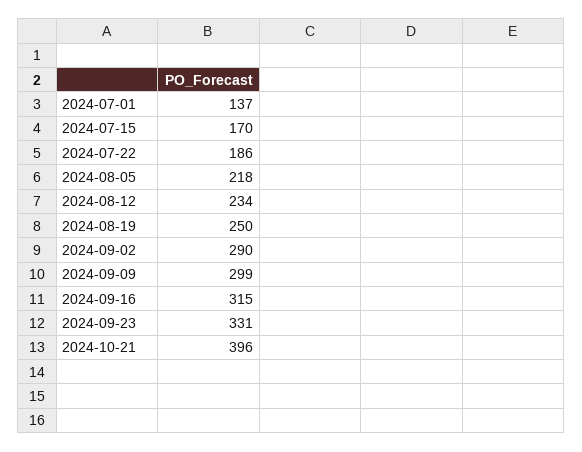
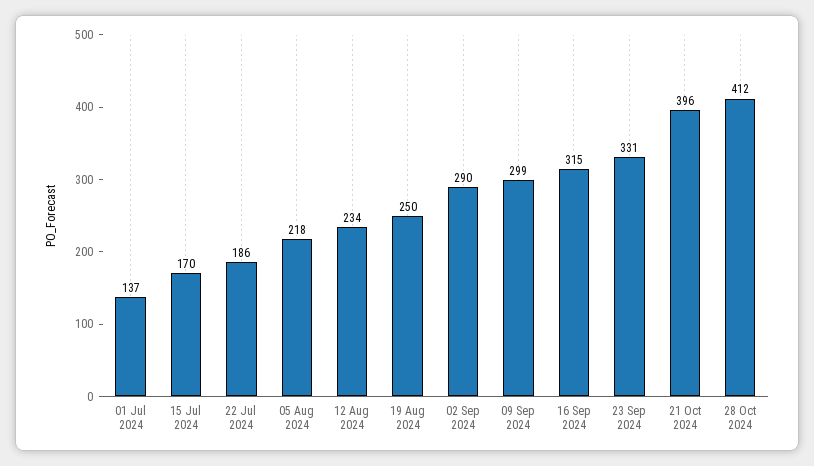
28 Oct 2024: none -> 412

